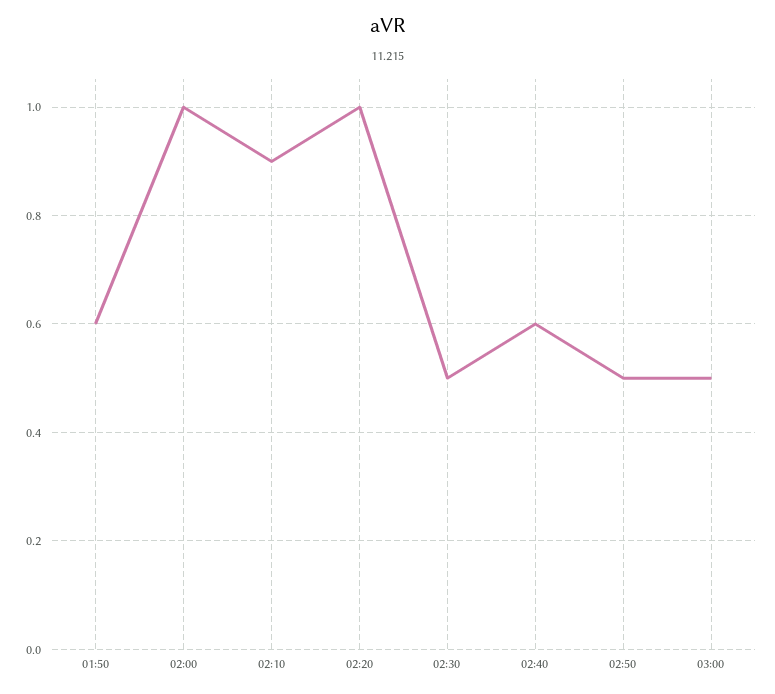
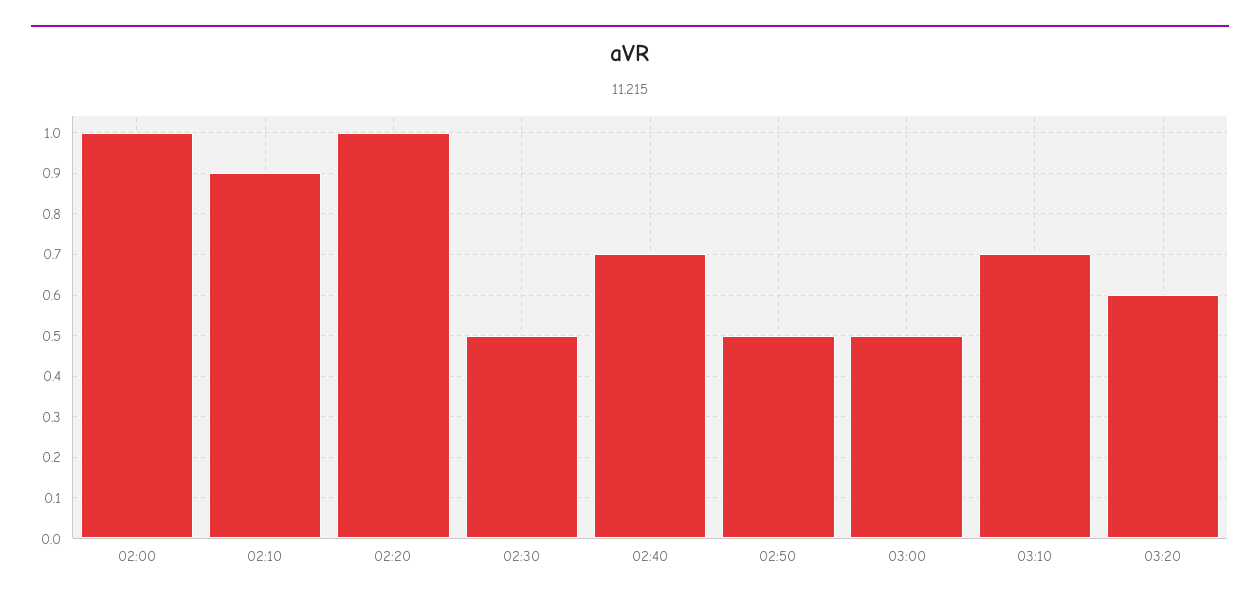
01:50: 0.6 -> none
02:40: 0.6 -> 0.7
03:10: none -> 0.7
03:20: none -> 0.6

